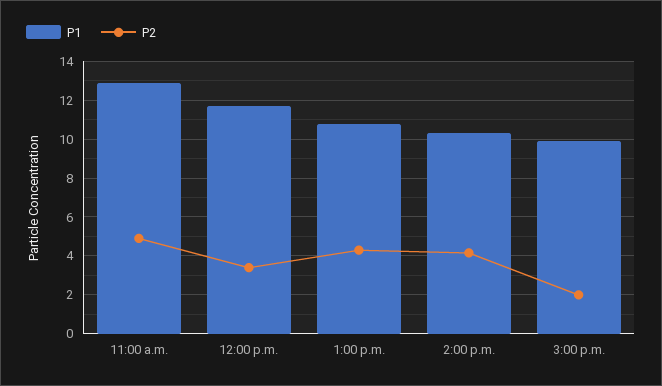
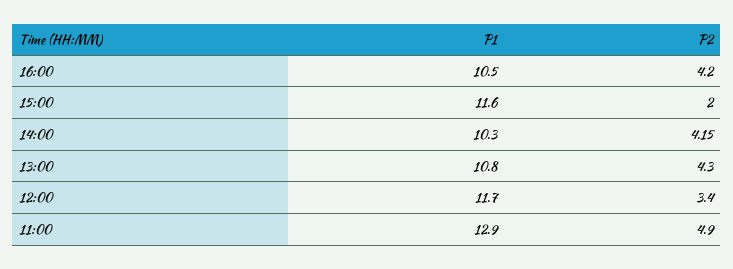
P1, 3:00 p.m.: 10 -> 11.6
P1, 16:00: none -> 10.5
P2, 16:00: none -> 4.2

